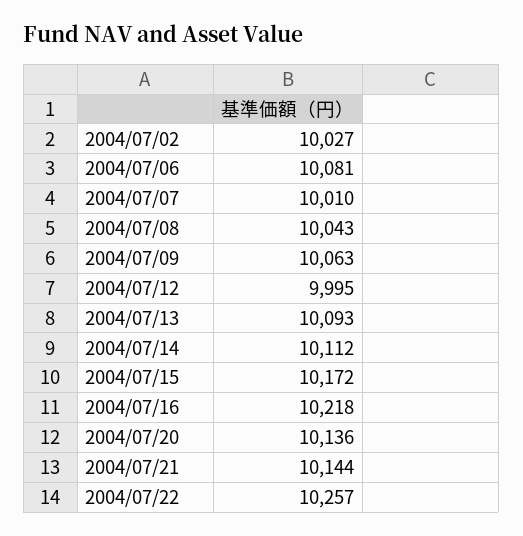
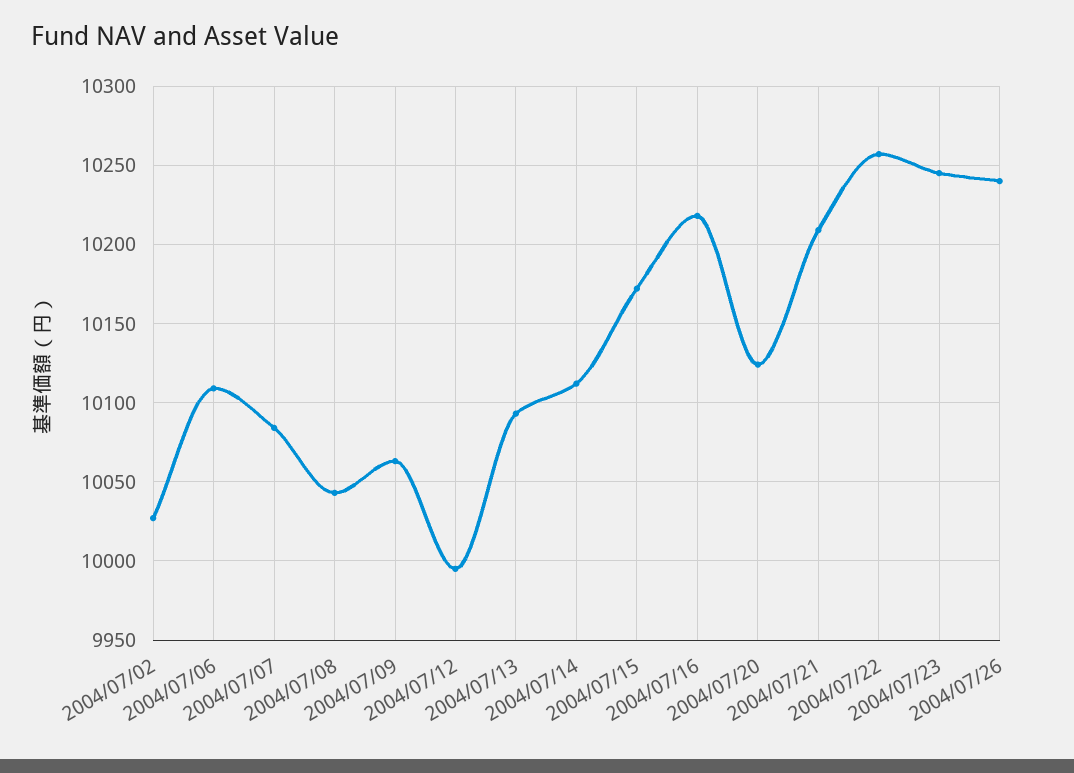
2004/07/06: 10081 -> 10110
2004/07/07: 10010 -> 10085
2004/07/20: 10136 -> 10125
2004/07/21: 10144 -> 10210
2004/07/23: none -> 10245
2004/07/26: none -> 10240

